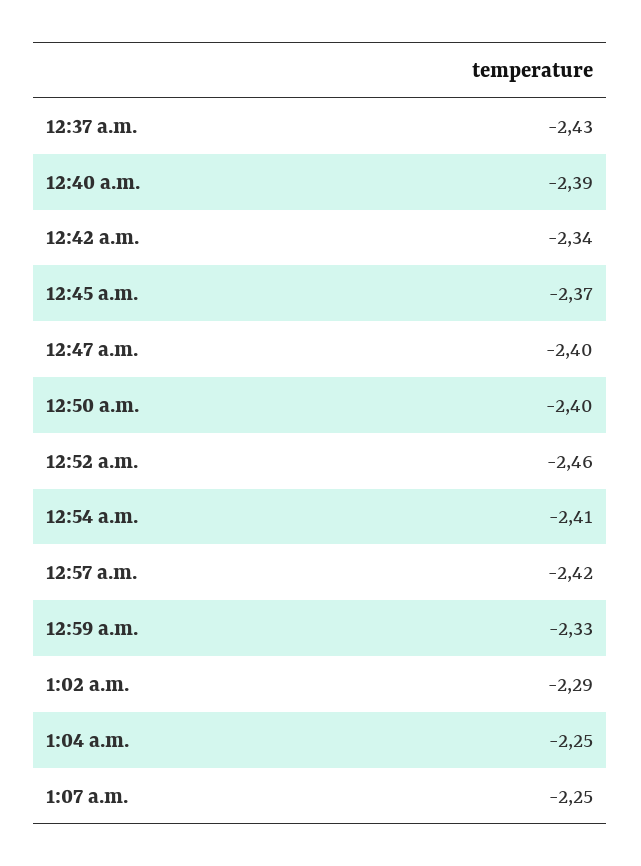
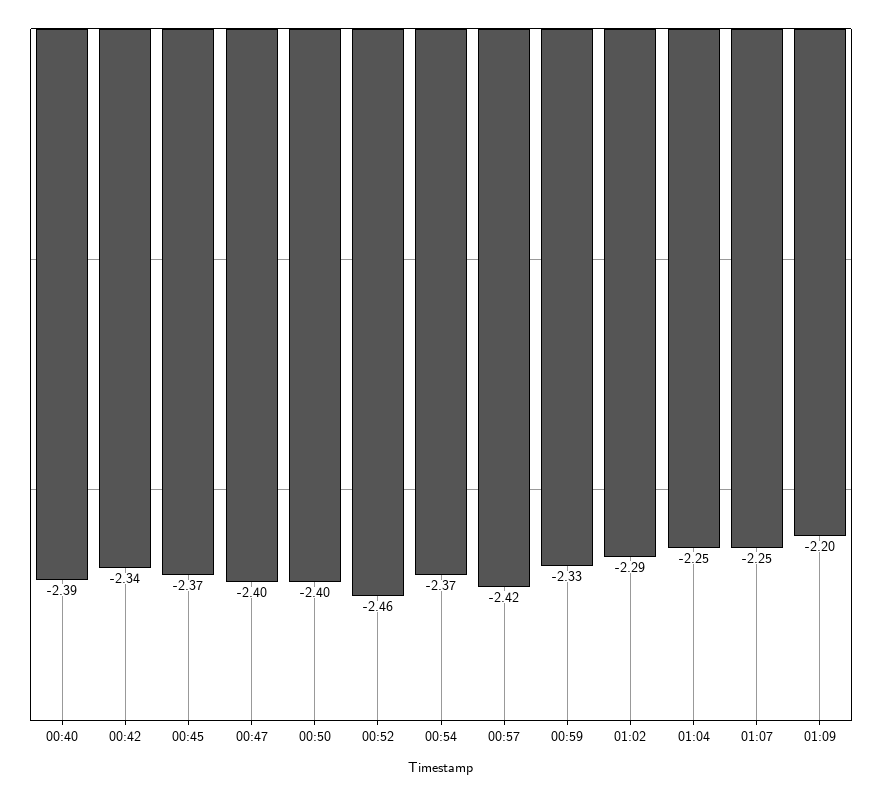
12:37 a.m.: -2.43 -> none
12:54 a.m.: -2.41 -> -2.37
01:09: none -> -2.2

